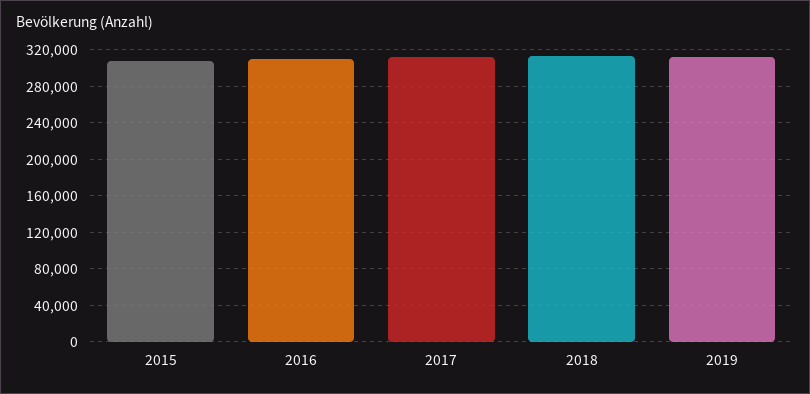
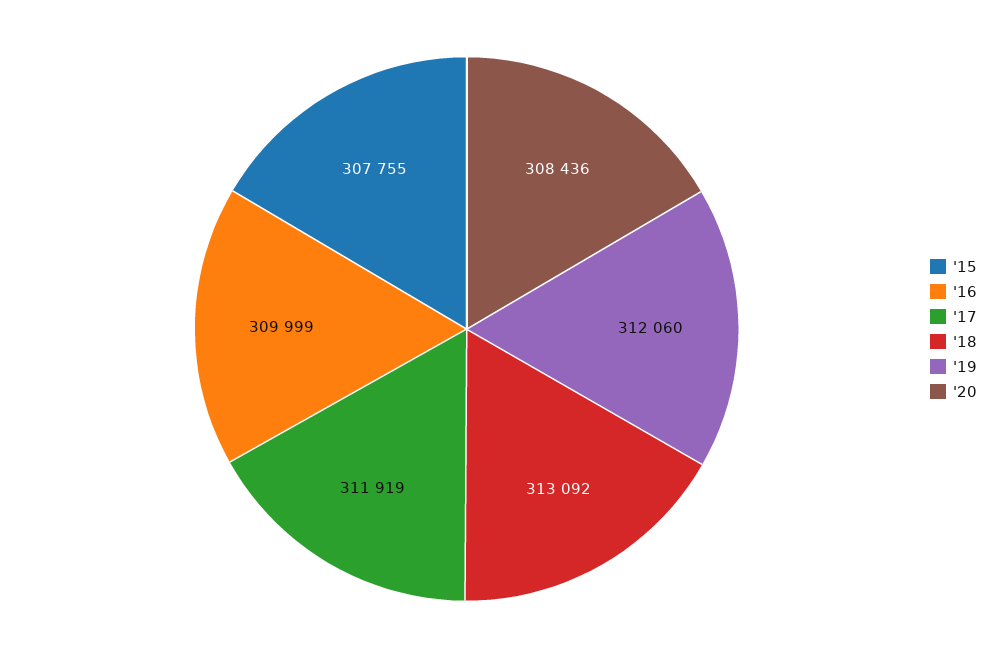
'20: none -> 308436

